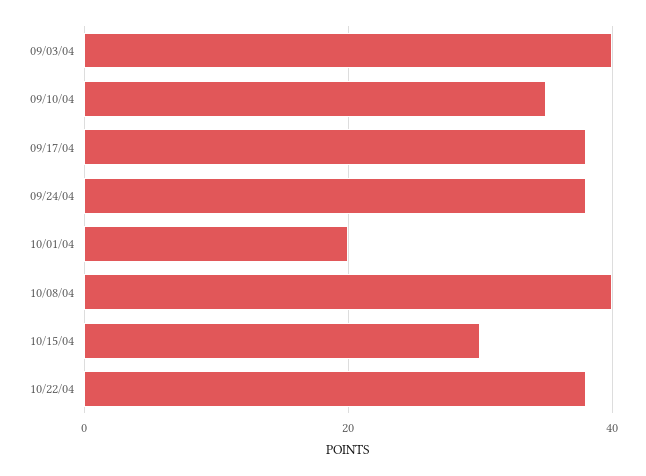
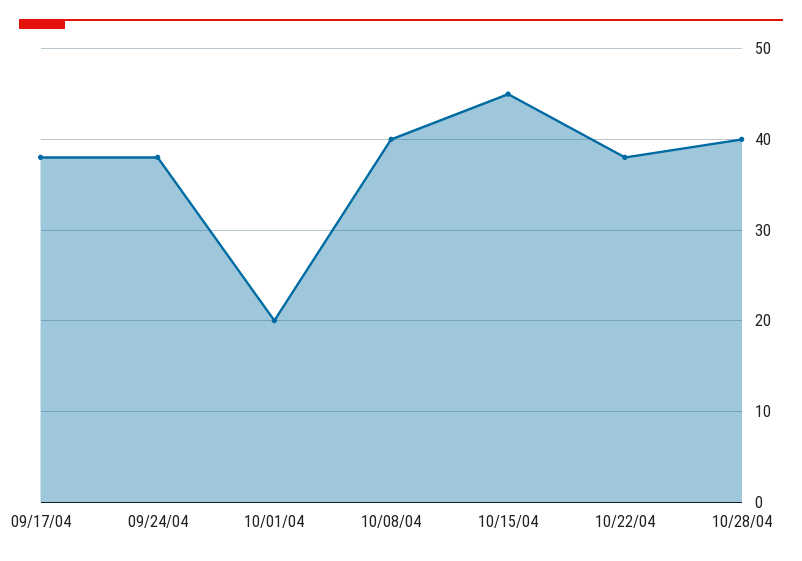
09/03/04: 40 -> none
09/10/04: 35 -> none
10/15/04: 30 -> 45
10/28/04: none -> 40

